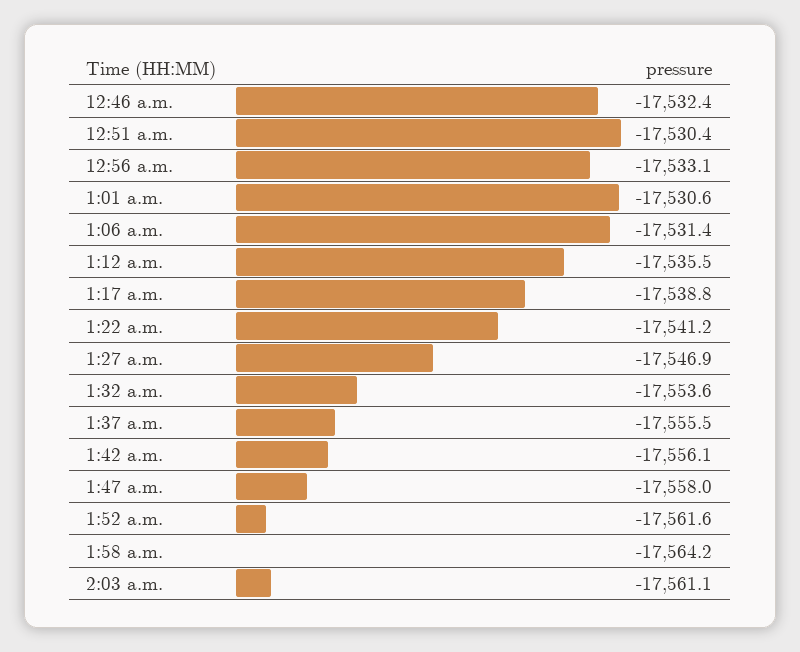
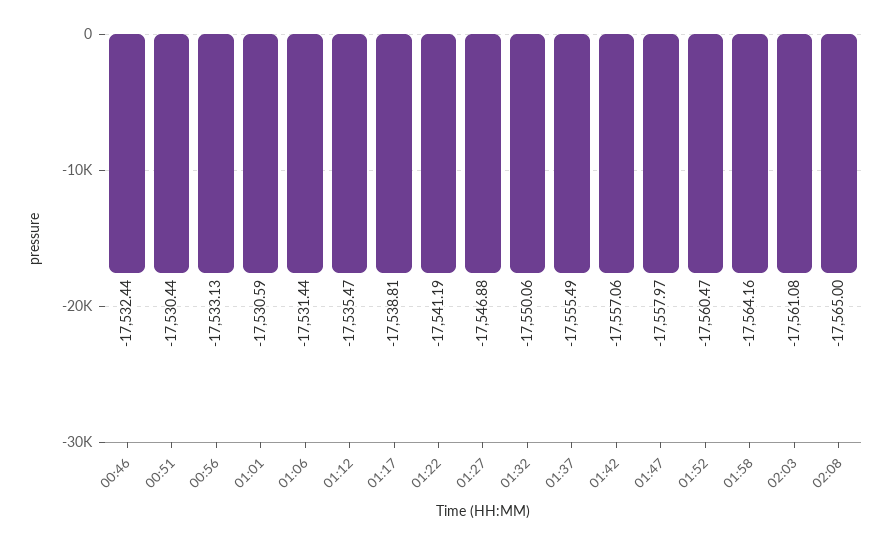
1:32 a.m.: -17553.6 -> -17550.06
1:42 a.m.: -17556.1 -> -17557.06
1:52 a.m.: -17561.6 -> -17560.47
02:08: none -> -17565

